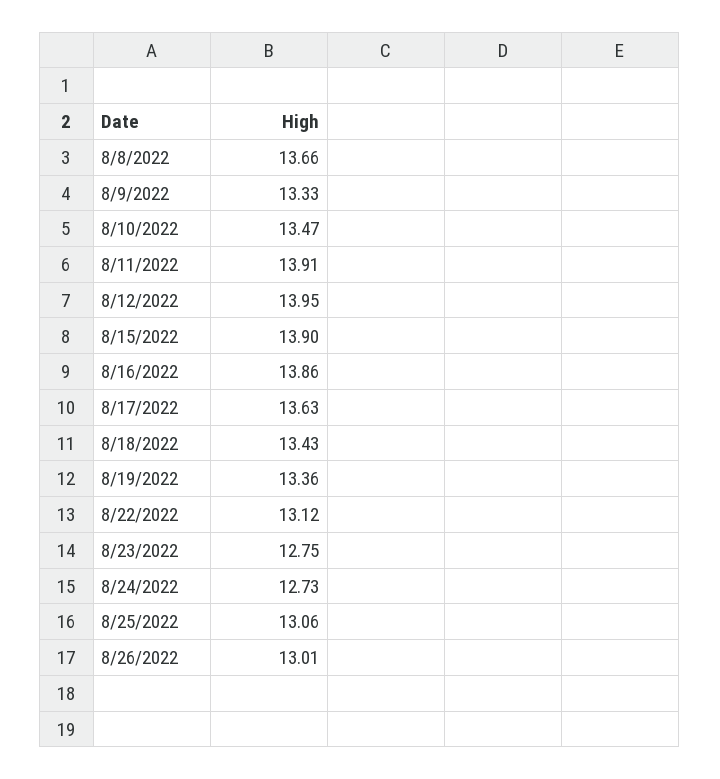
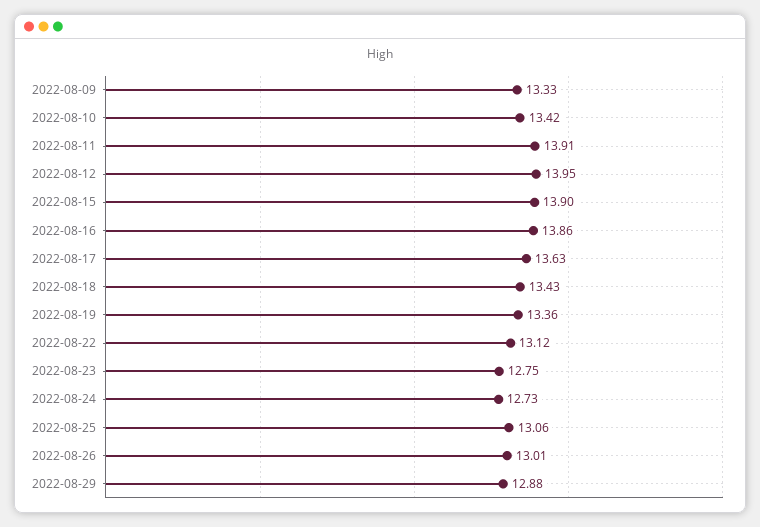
8/8/2022: 13.66 -> none
8/10/2022: 13.47 -> 13.42
2022-08-29: none -> 12.88

